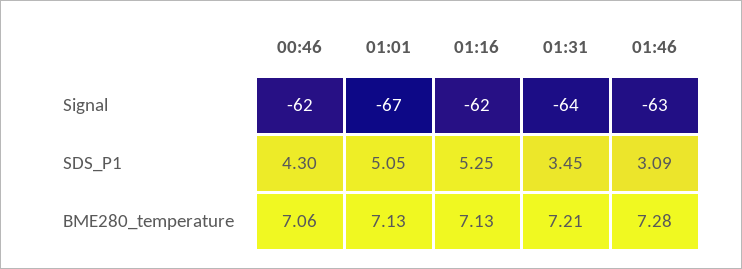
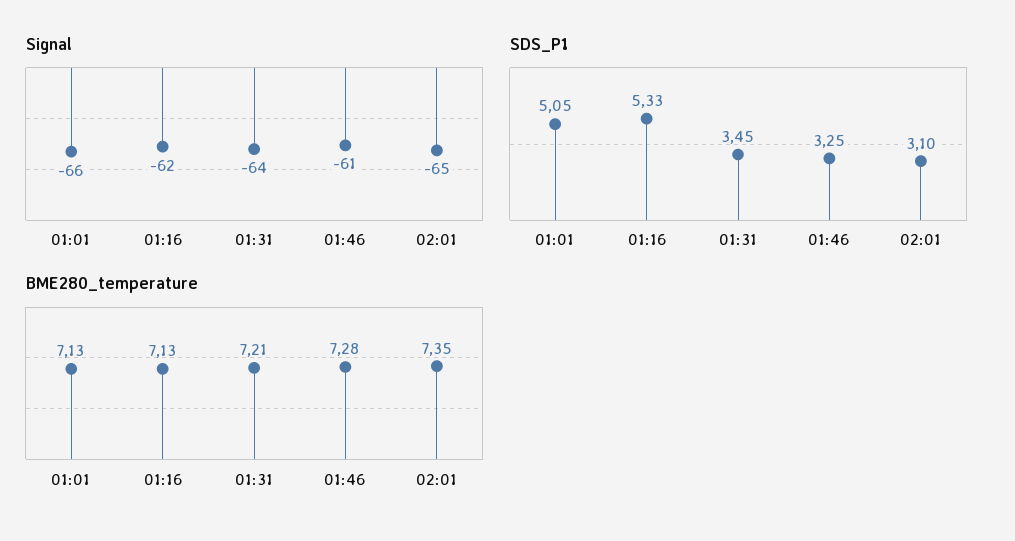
Signal, 00:46: -62 -> none
Signal, 01:01: -67 -> -66
Signal, 01:46: -63 -> -61
SDS_P1, 00:46: 4.3 -> none
SDS_P1, 01:16: 5.25 -> 5.33
SDS_P1, 01:46: 3.09 -> 3.25
BME280_temperature, 00:46: 7.06 -> none
Signal, 02:01: none -> -65
SDS_P1, 02:01: none -> 3.1
BME280_temperature, 02:01: none -> 7.35

